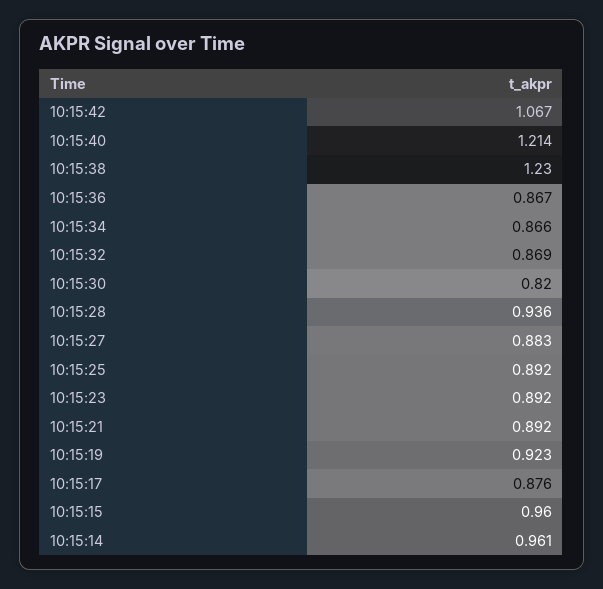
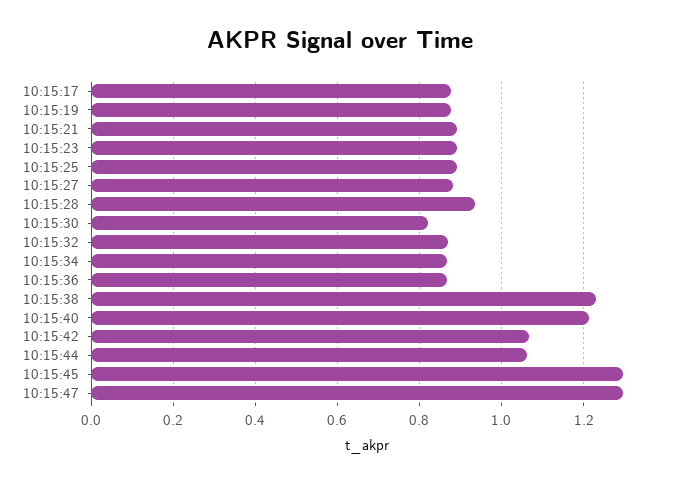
10:15:19: 0.923 -> 0.88
10:15:15: 0.96 -> none
10:15:14: 0.961 -> none
10:15:44: none -> 1.06
10:15:45: none -> 1.3
10:15:47: none -> 1.3

